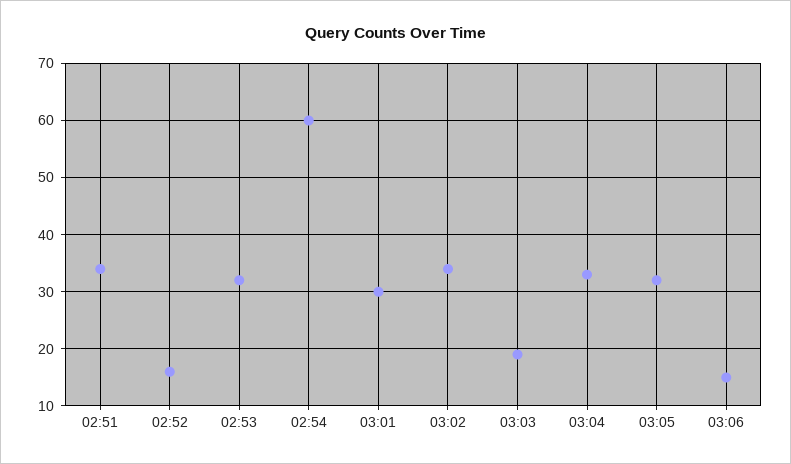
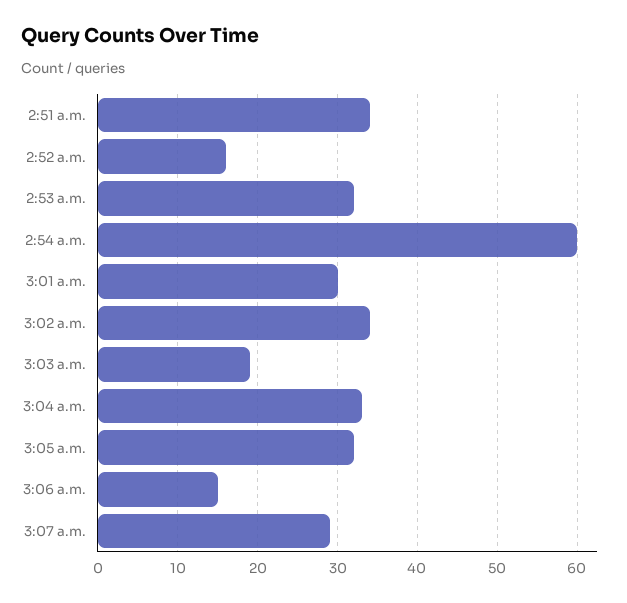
3:07 a.m.: none -> 29

